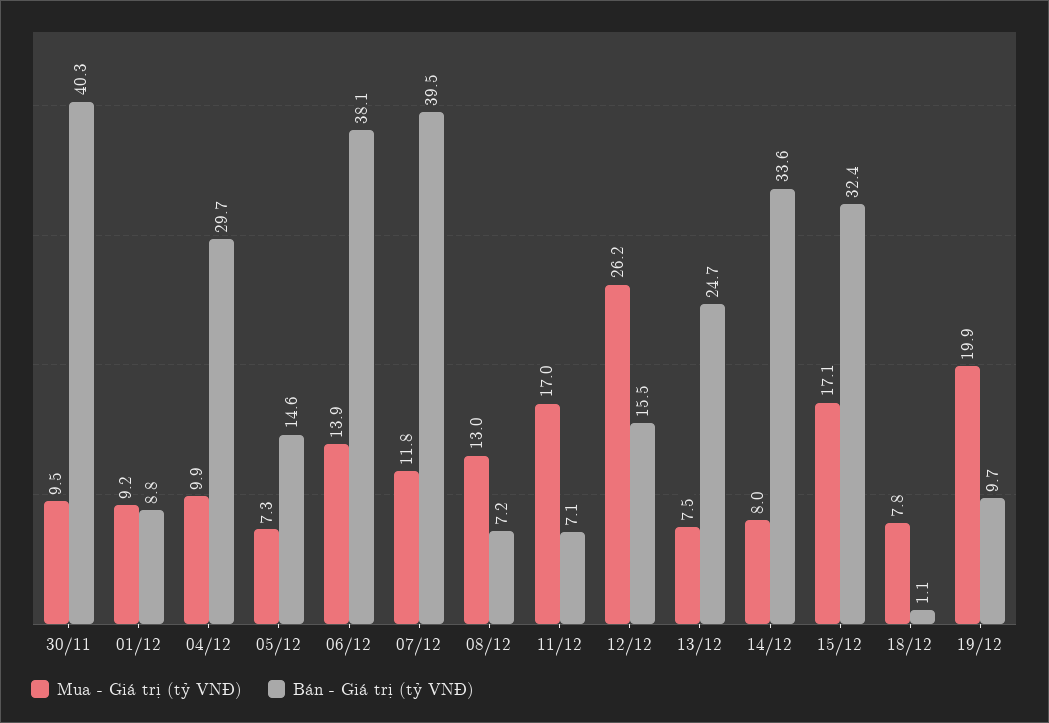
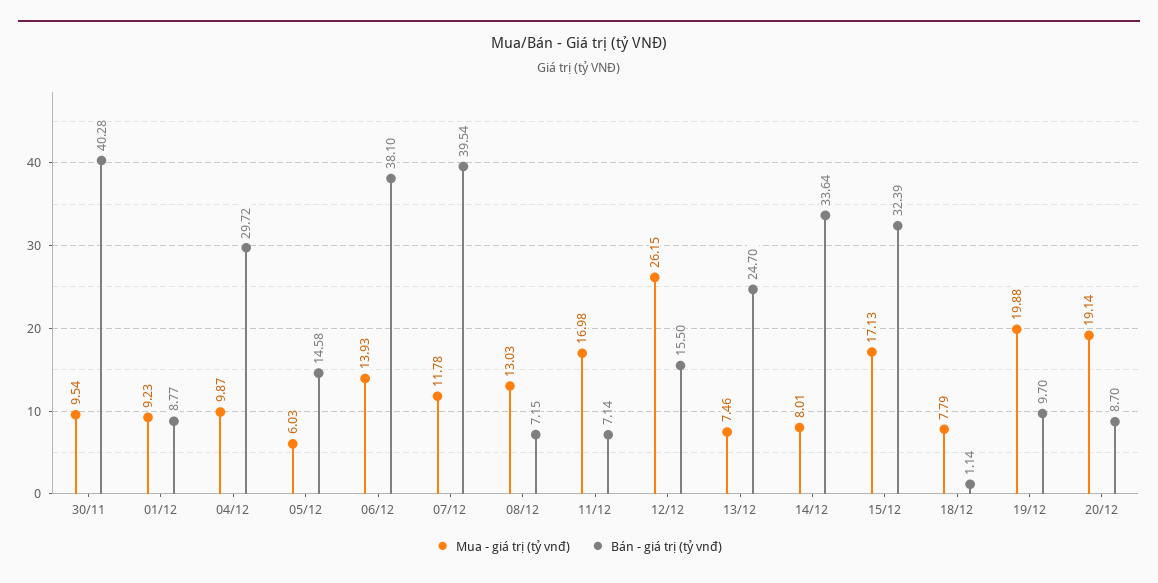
Mua - Giá trị (tỷ VNĐ), 05/12: 7.3 -> 6.03
Mua - Giá trị (tỷ VNĐ), 20/12: none -> 19.14
Bán - Giá trị (tỷ VNĐ), 20/12: none -> 8.7

